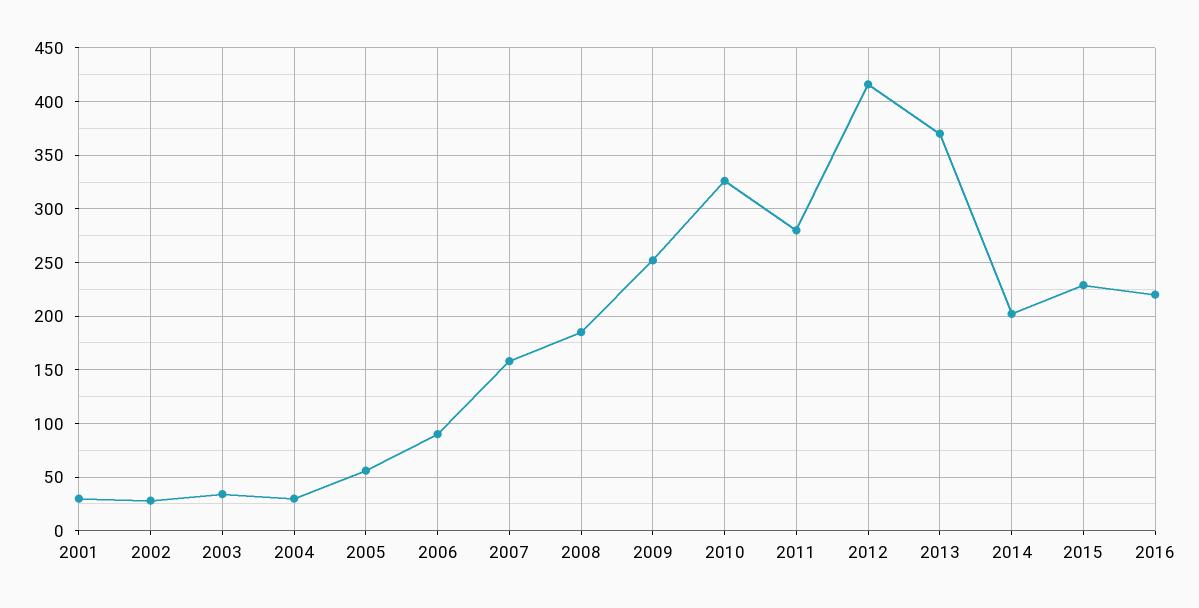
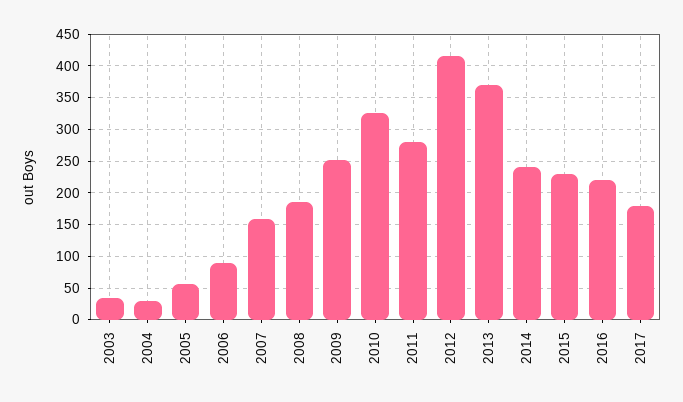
2001: 30 -> none
2002: 30 -> none
2014: 200 -> 240
2017: none -> 180

